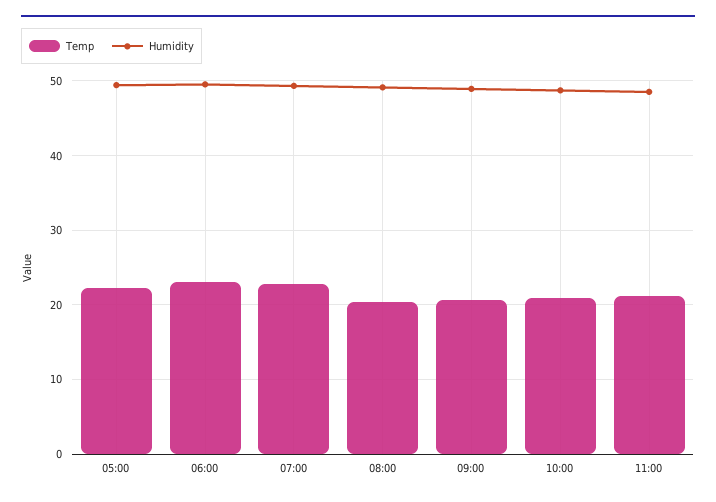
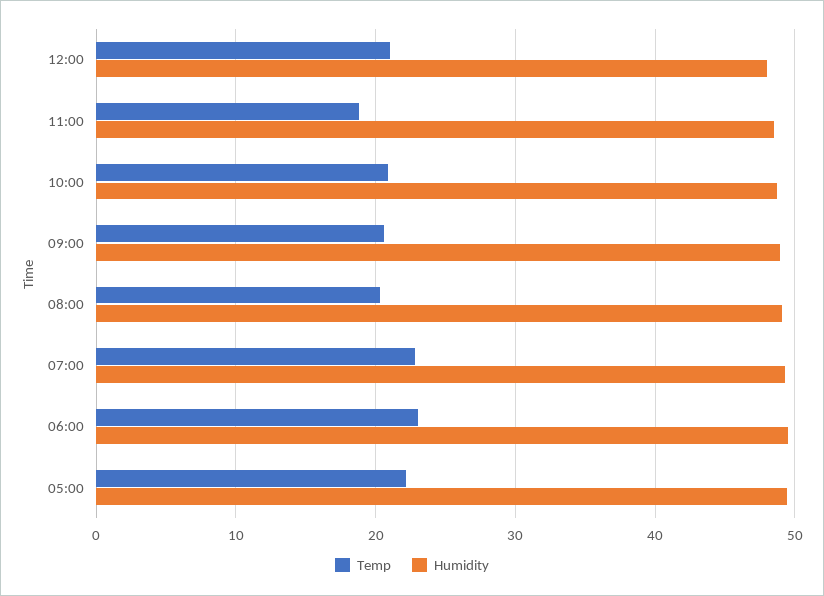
Temp, 11:00: 21 -> 19
Temp, 12:00: none -> 21
Humidity, 12:00: none -> 48

